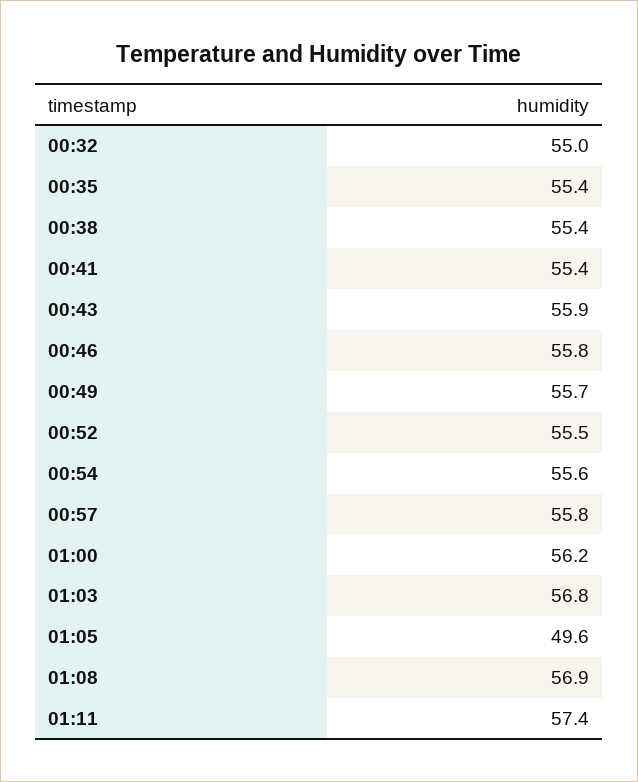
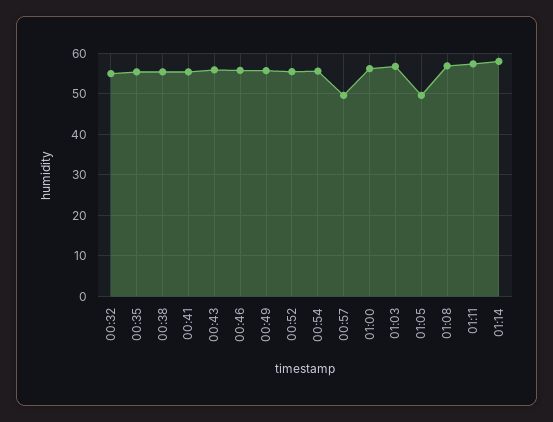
00:57: 55.8 -> 50
01:14: none -> 58

